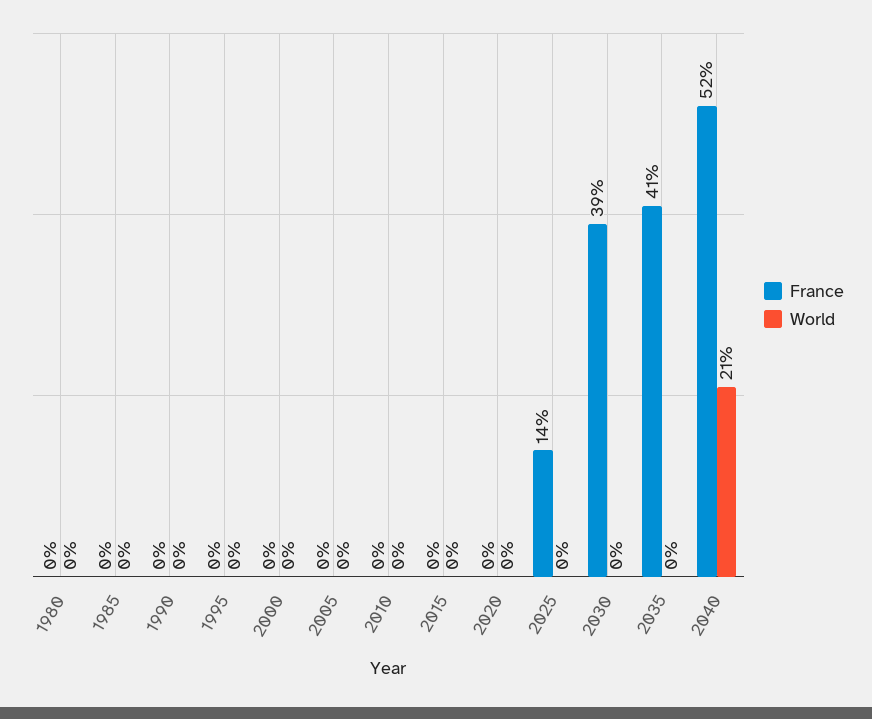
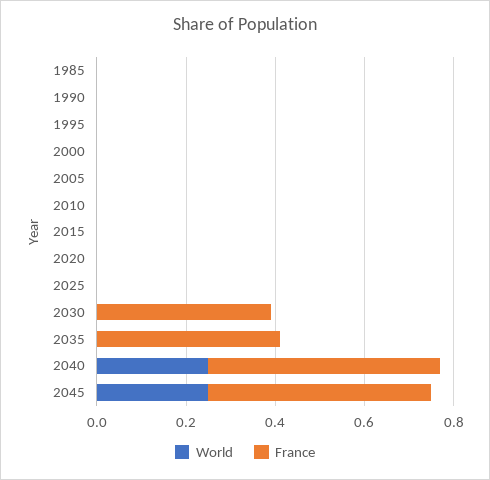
France, 1980: 0 -> none
World, 1980: 0 -> none
France, 2025: 0.14 -> 0
World, 2040: 0.21 -> 0.25
World, 2045: none -> 0.25
France, 2045: none -> 0.5

